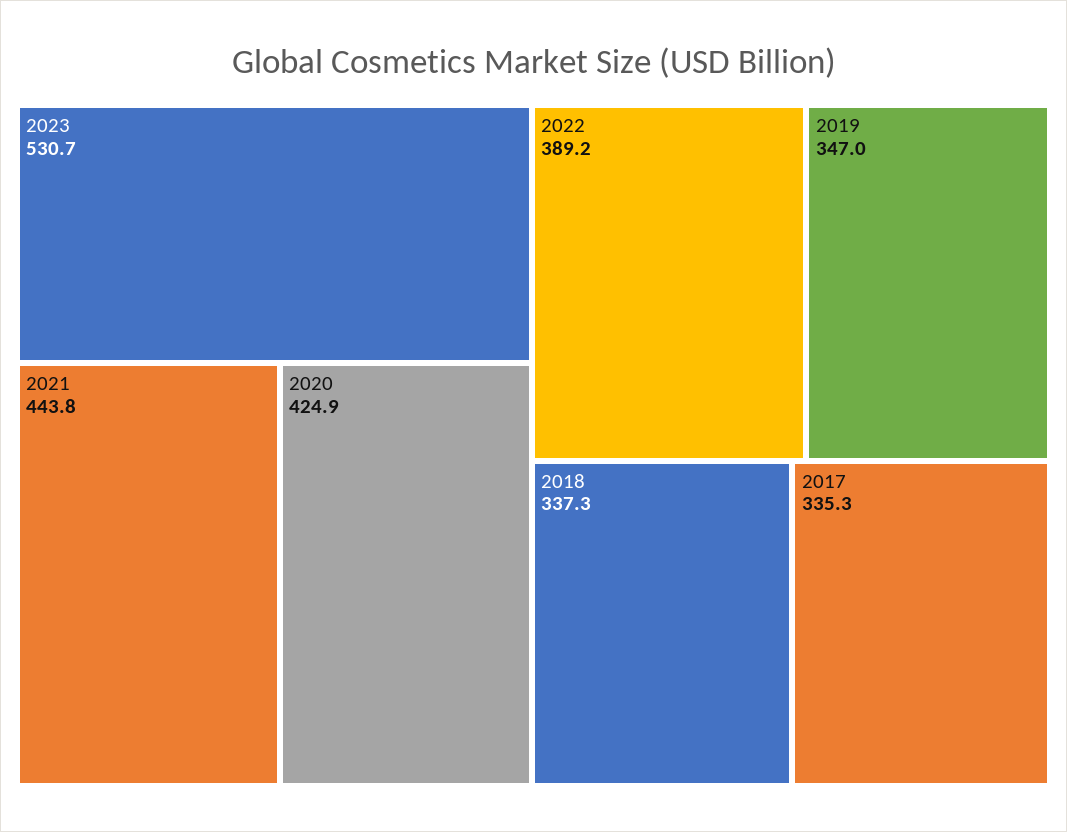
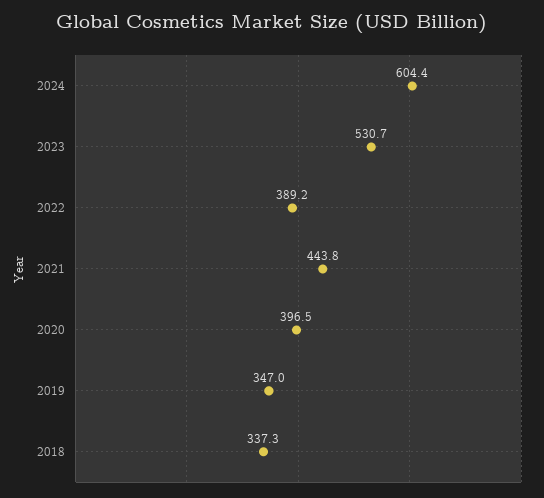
2020: 424.9 -> 396.5
2017: 335.3 -> none
2024: none -> 604.4

